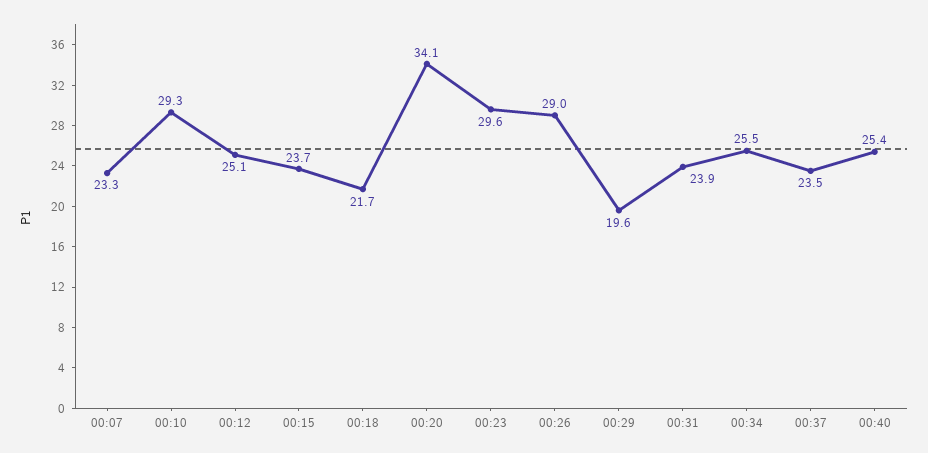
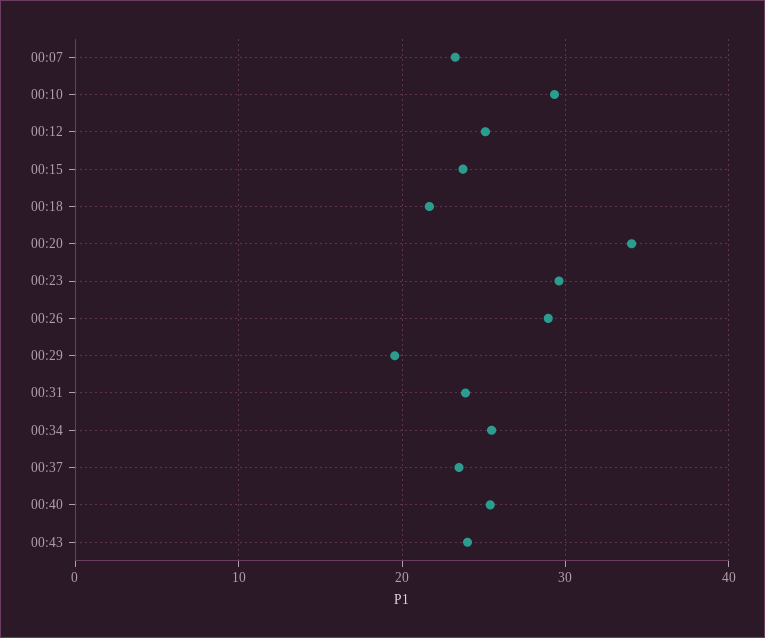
00:43: none -> 24

